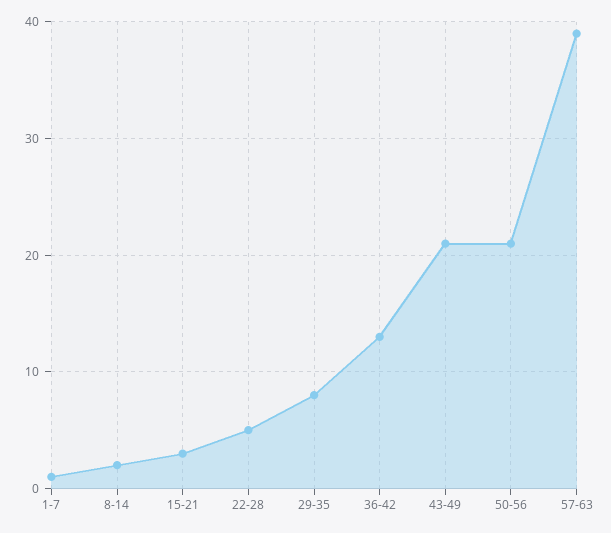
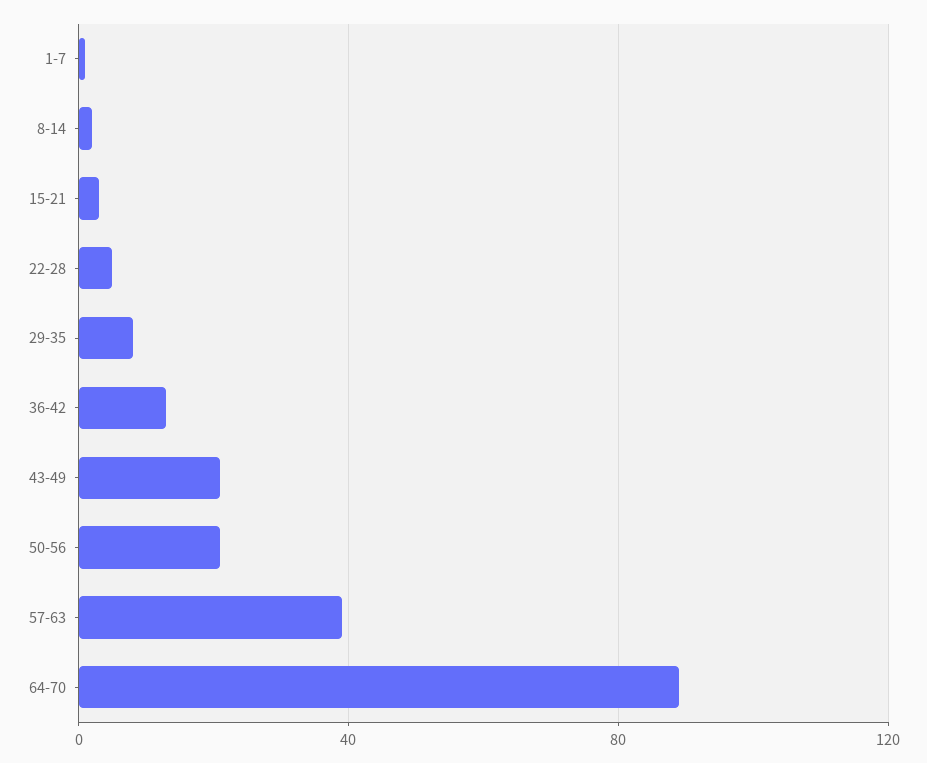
64-70: none -> 90

